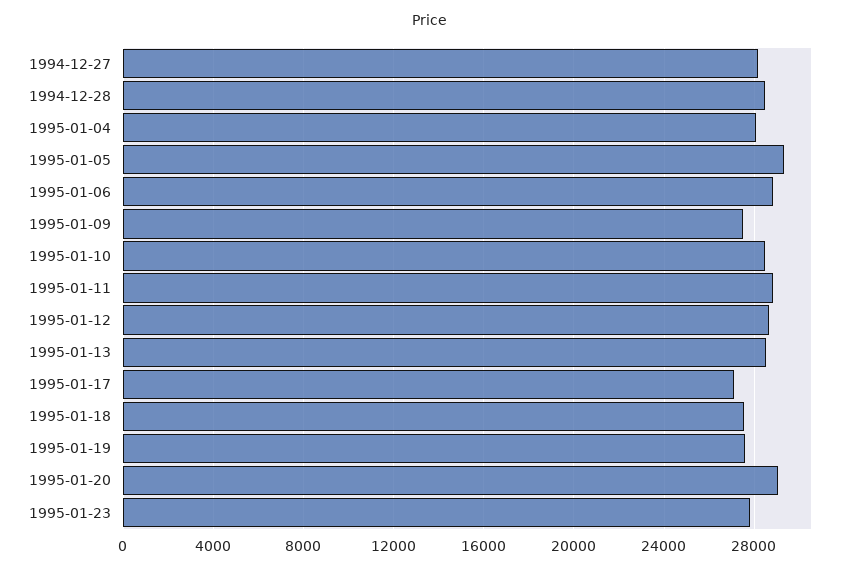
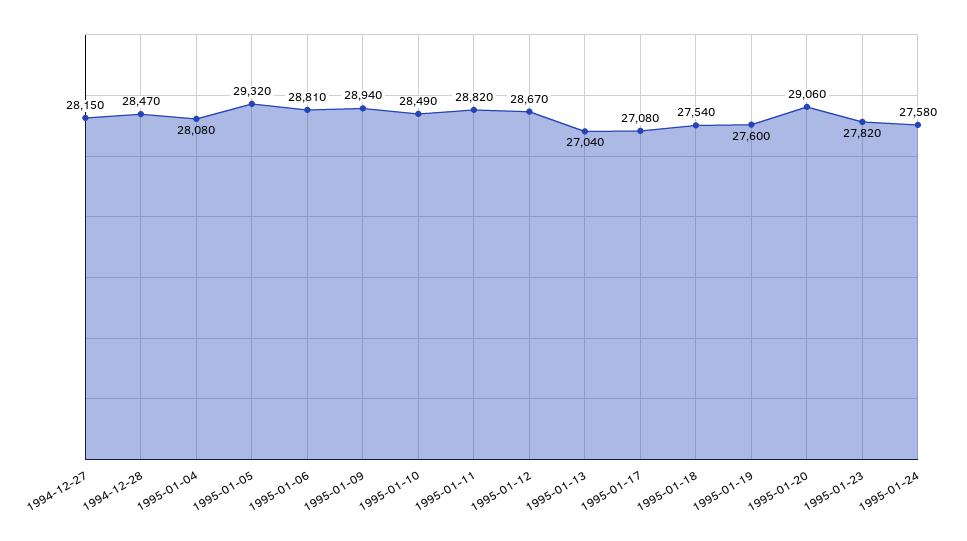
1995-01-09: 27500 -> 28940
1995-01-13: 28500 -> 27040
1995-01-24: none -> 27580

